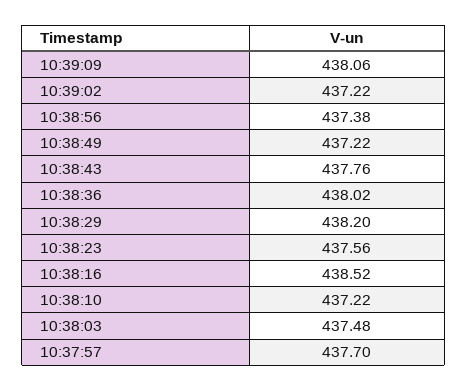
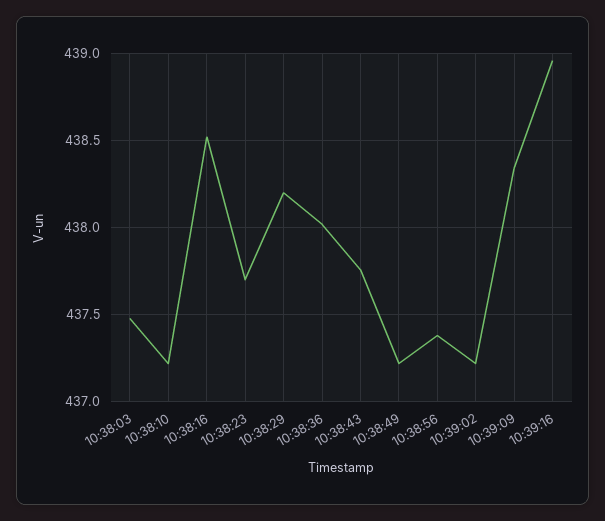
10:39:09: 438.06 -> 438.35
10:38:23: 437.56 -> 437.7
10:37:57: 437.7 -> none
10:39:16: none -> 438.95

